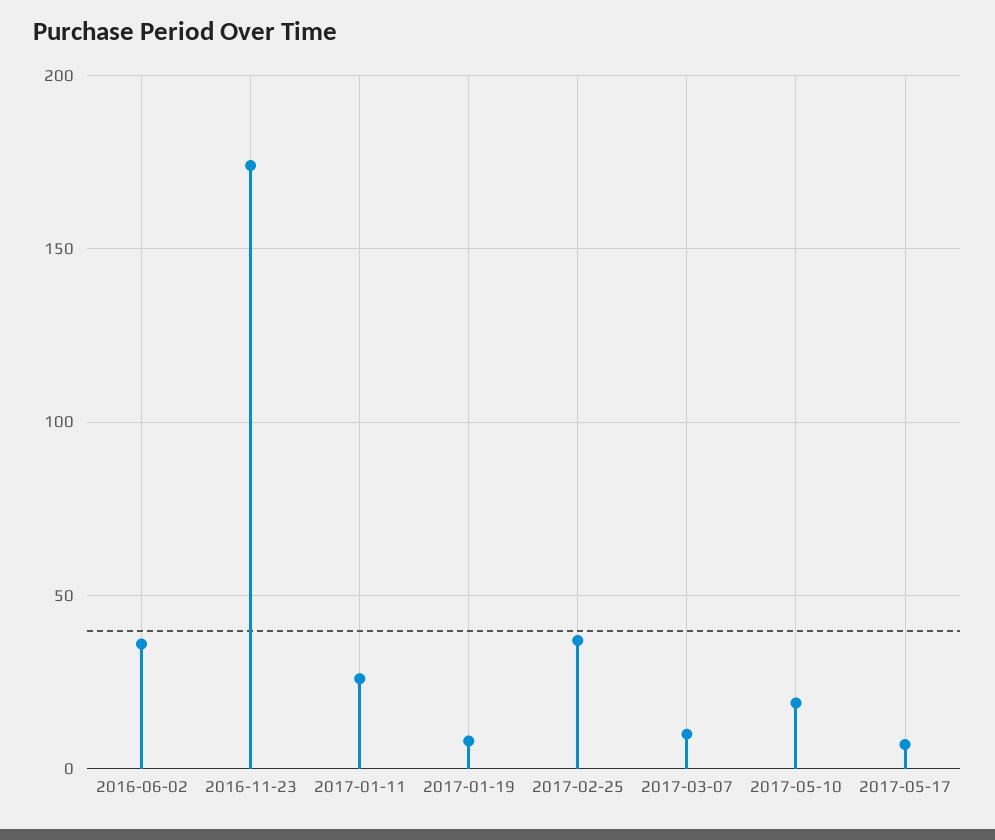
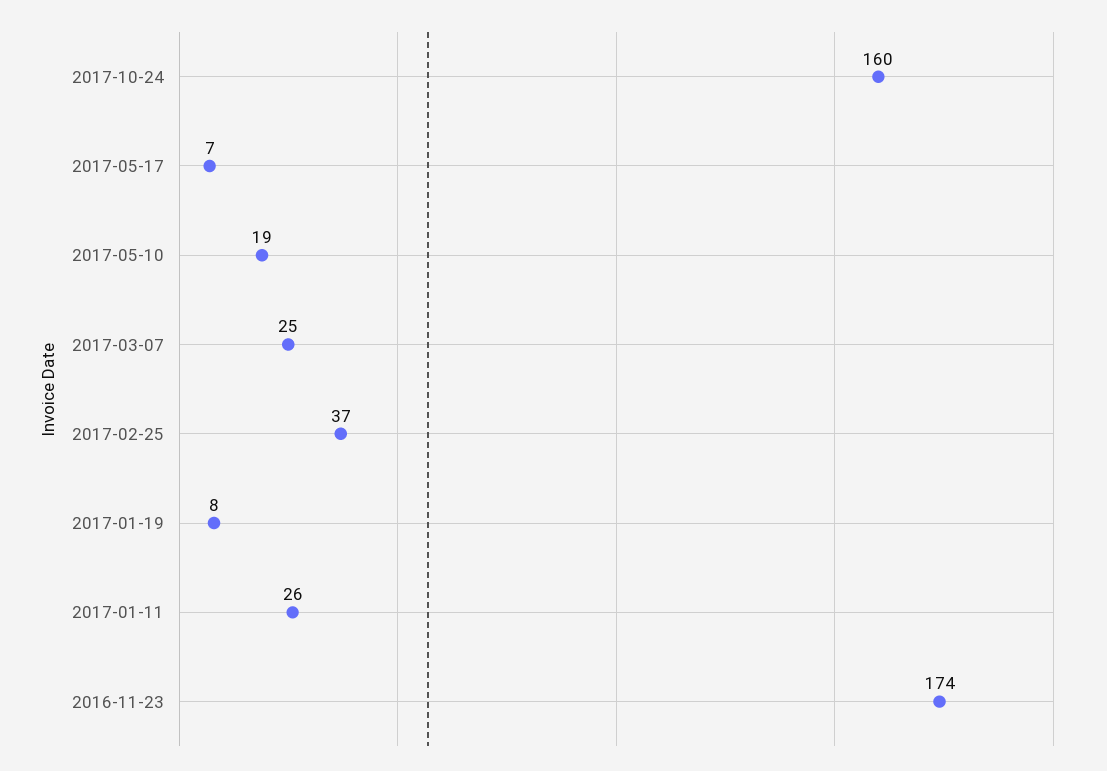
2016-06-02: 35 -> none
2017-03-07: 10 -> 25
2017-10-24: none -> 160

